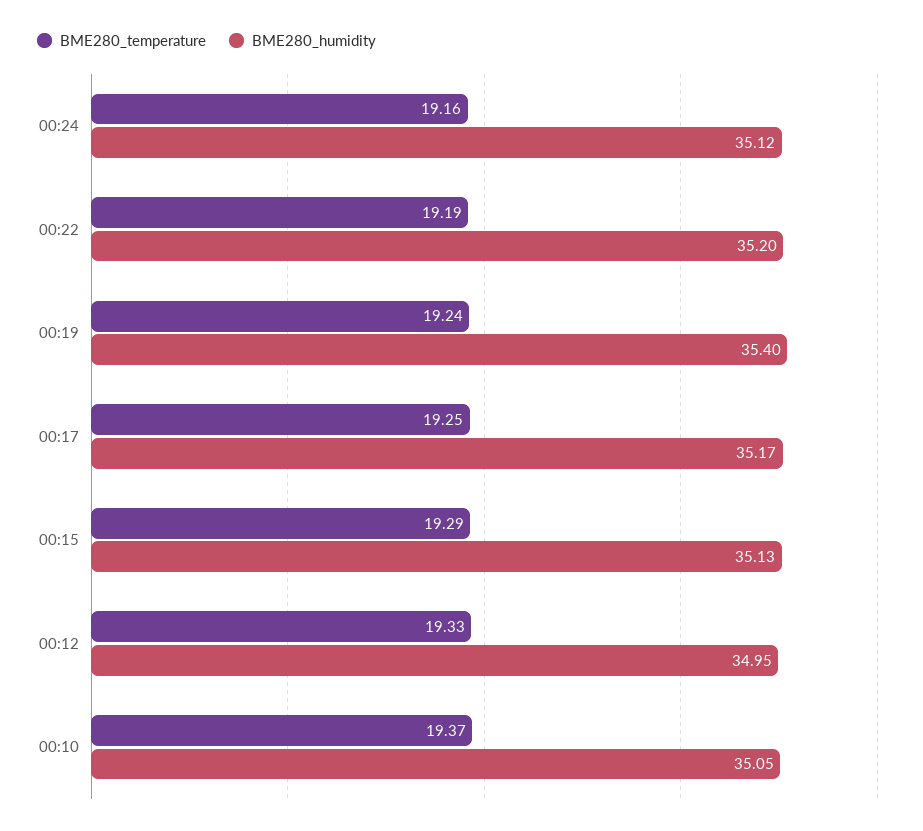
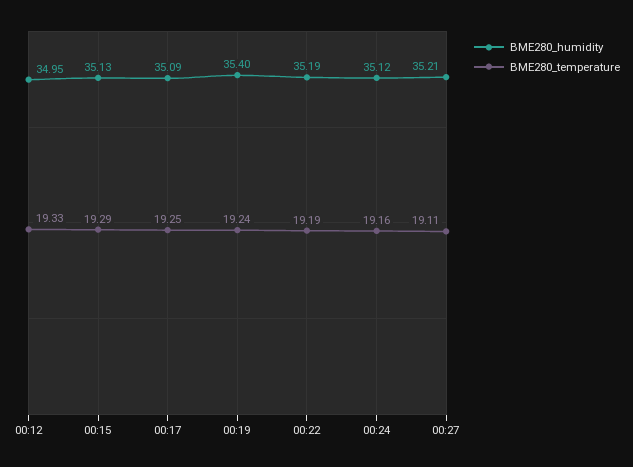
BME280_humidity, 00:22: 35.2 -> 35.19
BME280_humidity, 00:17: 35.17 -> 35.09
BME280_temperature, 00:10: 19.37 -> none
BME280_humidity, 00:10: 35.05 -> none
BME280_humidity, 00:27: none -> 35.21
BME280_temperature, 00:27: none -> 19.11

